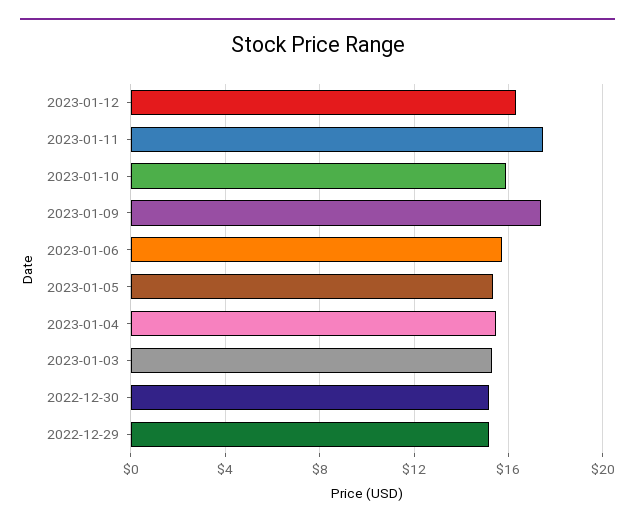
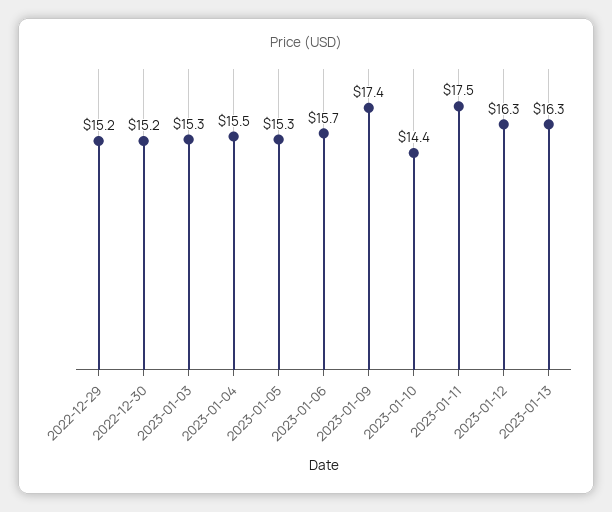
2023-01-10: 16 -> 14.4
2023-01-13: none -> 16.3

